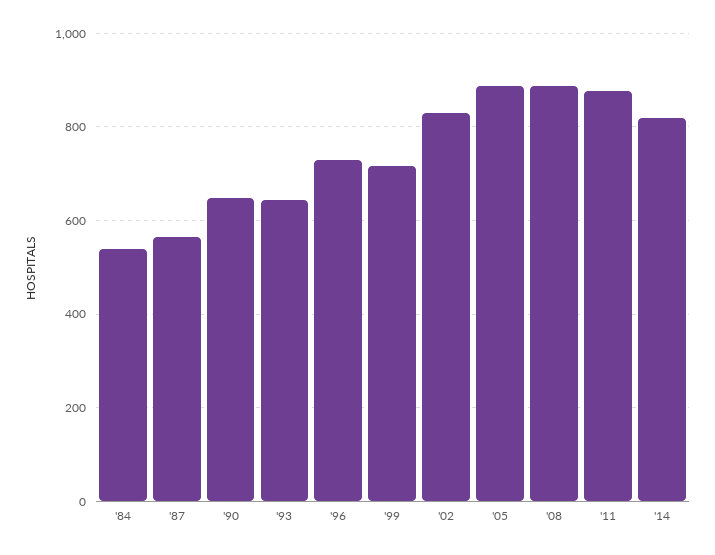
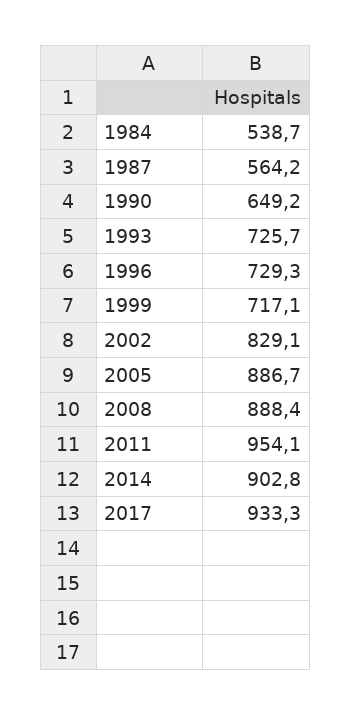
'93: 640 -> 725.7
'11: 880 -> 954.1
'14: 820 -> 902.8
2017: none -> 933.3

